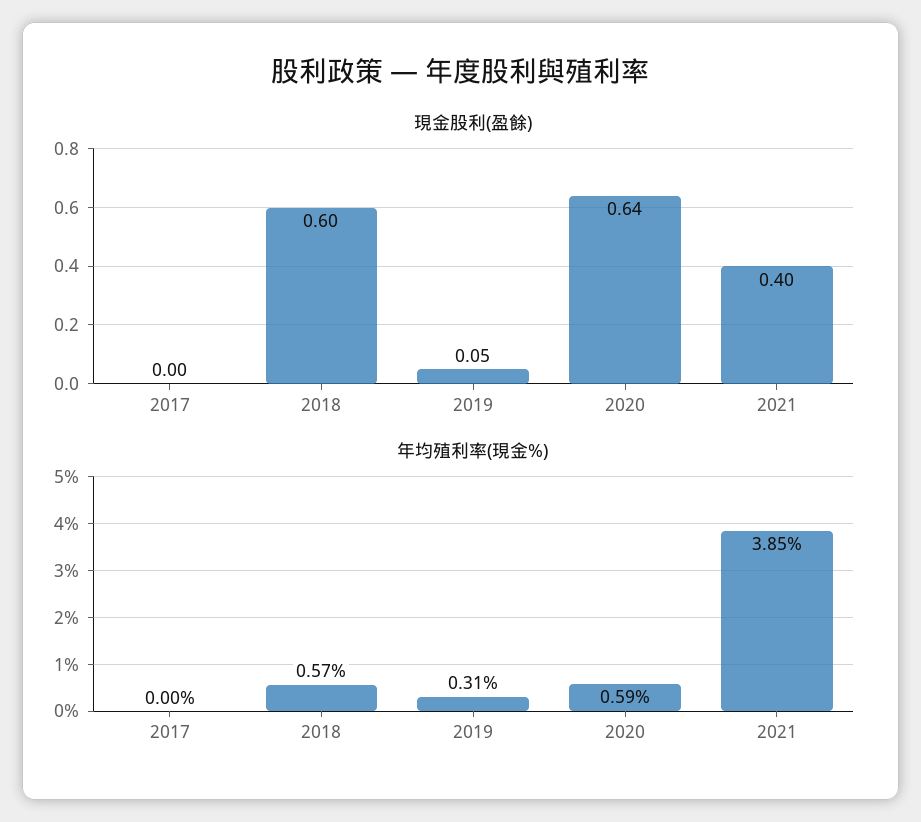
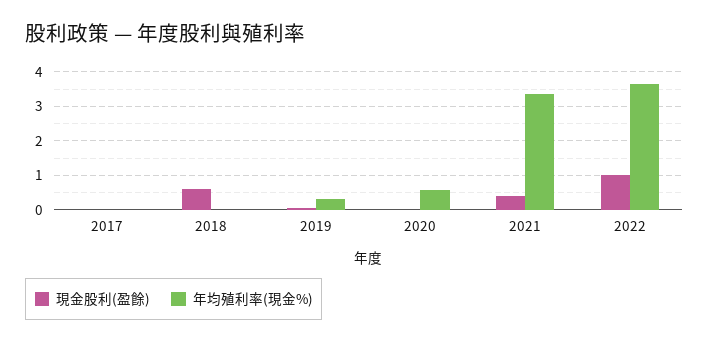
現金股利(盈餘), 2020: 0.64 -> 0
年均殖利率(現金%), 2018: 0.57 -> 0
年均殖利率(現金%), 2021: 3.85 -> 3.4
現金股利(盈餘), 2022: none -> 1
年均殖利率(現金%), 2022: none -> 3.6

